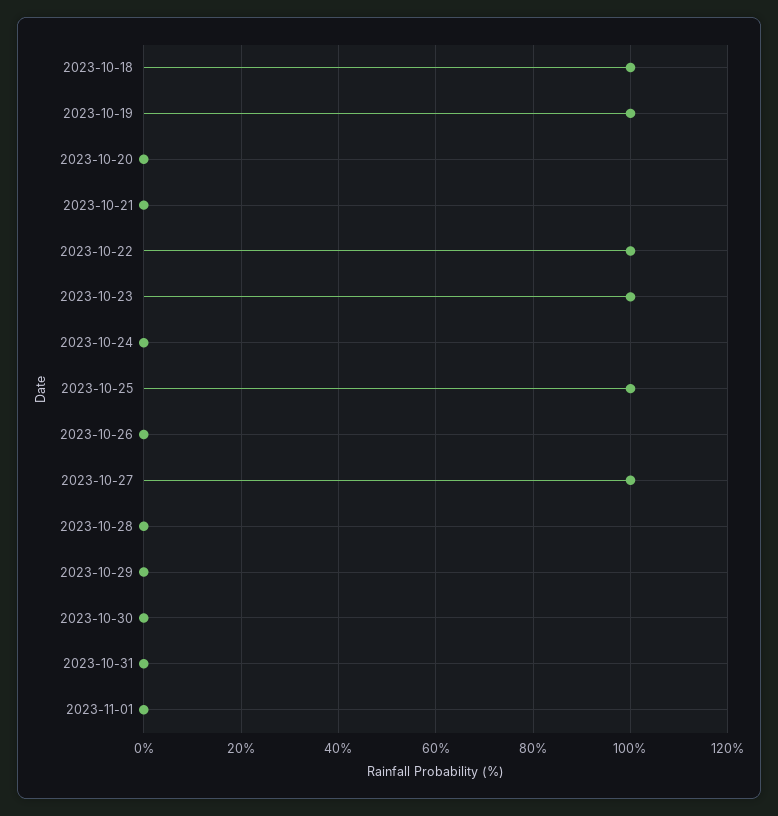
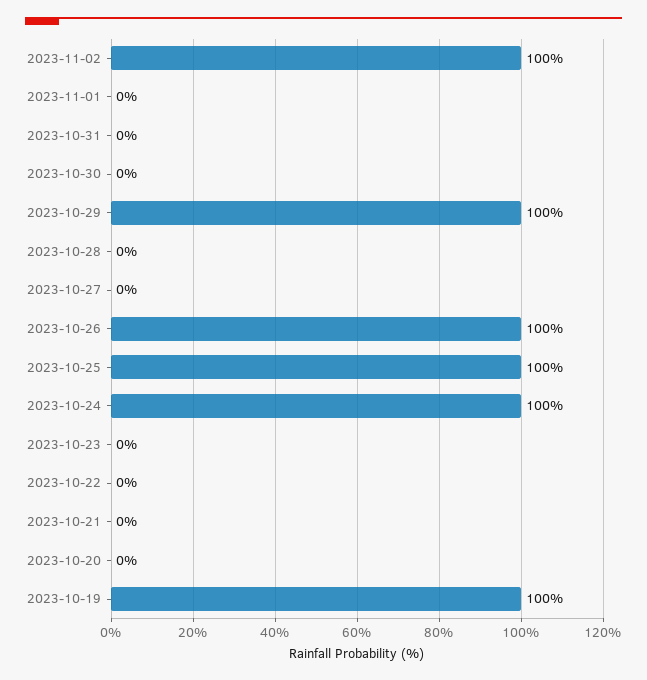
2023-10-18: 100 -> none
2023-10-22: 100 -> 0
2023-10-23: 100 -> 0
2023-10-24: 0 -> 100
2023-10-26: 0 -> 100
2023-10-27: 100 -> 0
2023-10-29: 0 -> 100
2023-11-02: none -> 100

